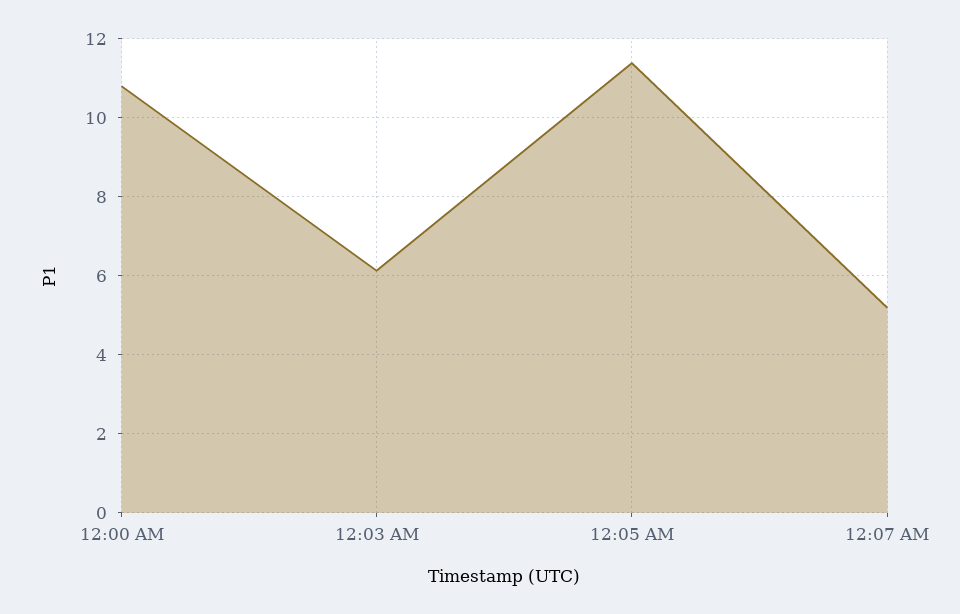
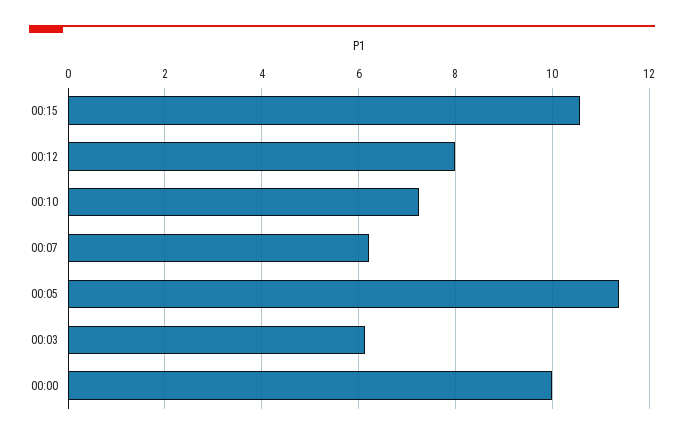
12:00 AM: 10.8 -> 10
12:07 AM: 5.2 -> 6.2
00:15: none -> 10.6
00:12: none -> 8
00:10: none -> 7.2

